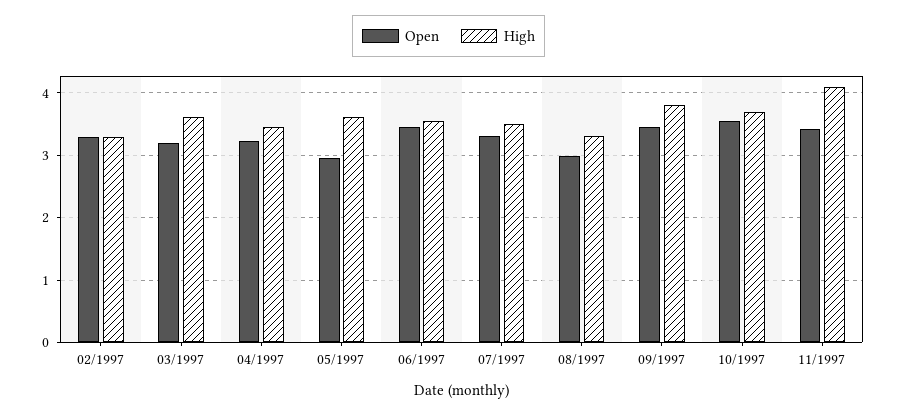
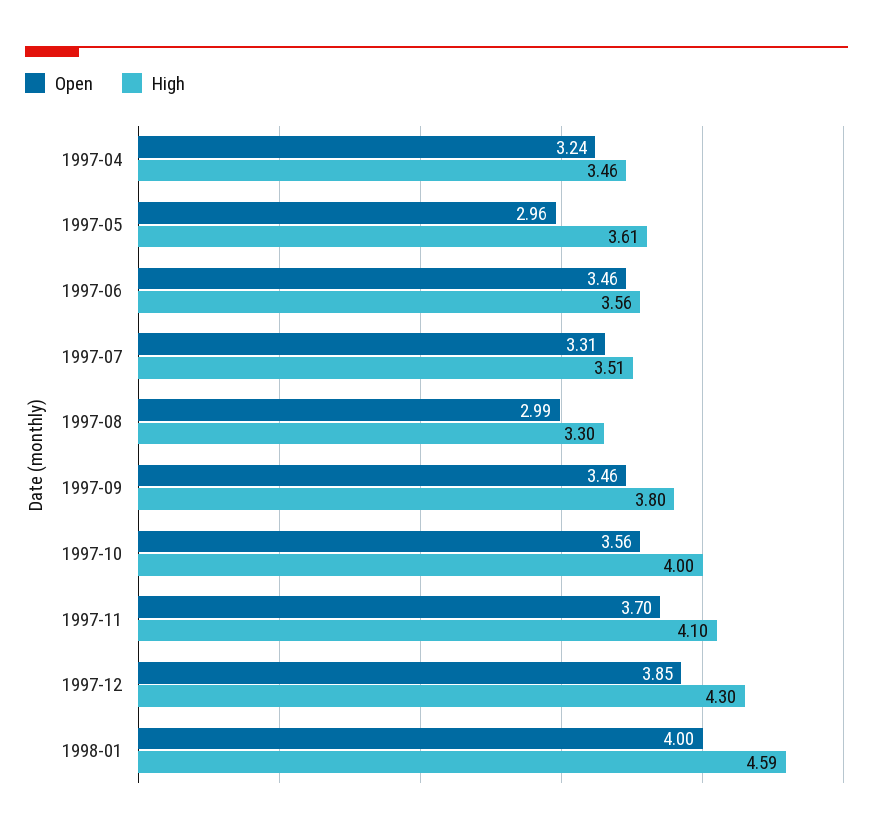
Open, 02/1997: 3.3 -> none
High, 02/1997: 3.3 -> none
Open, 03/1997: 3.2 -> none
High, 03/1997: 3.6 -> none
High, 10/1997: 3.7 -> 4
Open, 11/1997: 3.4 -> 3.7
Open, 1997-12: none -> 3.85
High, 1997-12: none -> 4.3
Open, 1998-01: none -> 4
High, 1998-01: none -> 4.59

